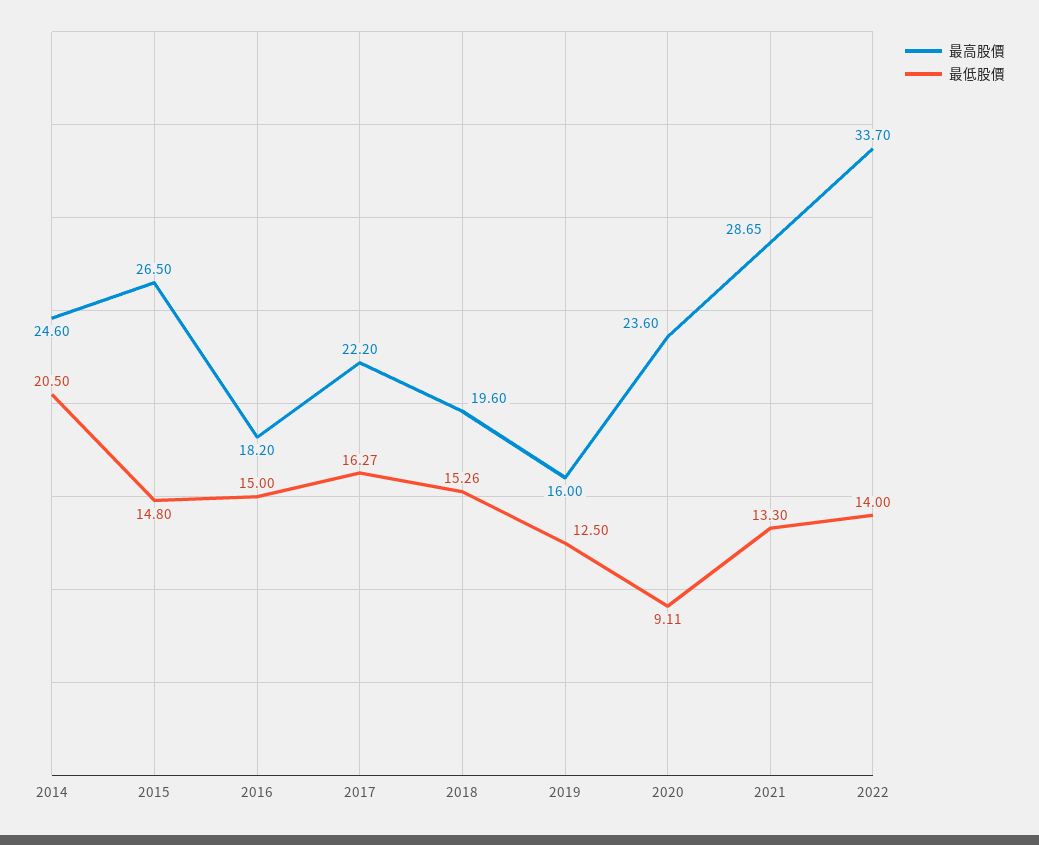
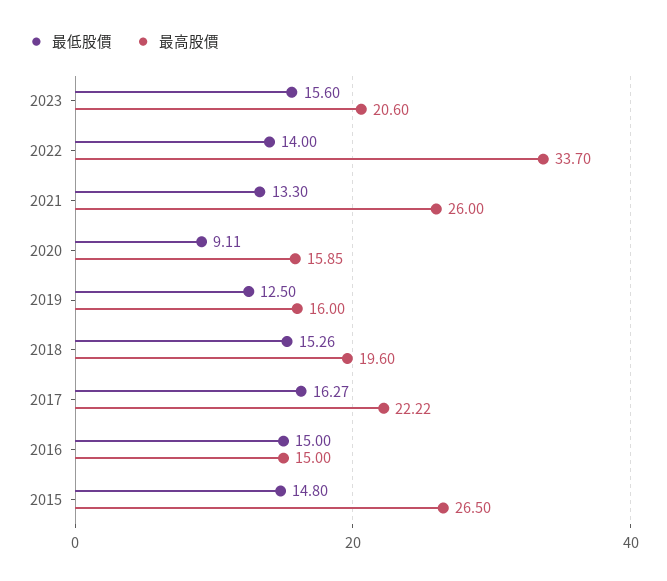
最高股價, 2014: 24.6 -> none
最低股價, 2014: 20.5 -> none
最高股價, 2016: 18.2 -> 15
最高股價, 2017: 22.2 -> 22.22
最高股價, 2020: 23.6 -> 15.85
最高股價, 2021: 28.65 -> 26
最低股價, 2023: none -> 15.6
最高股價, 2023: none -> 20.6

